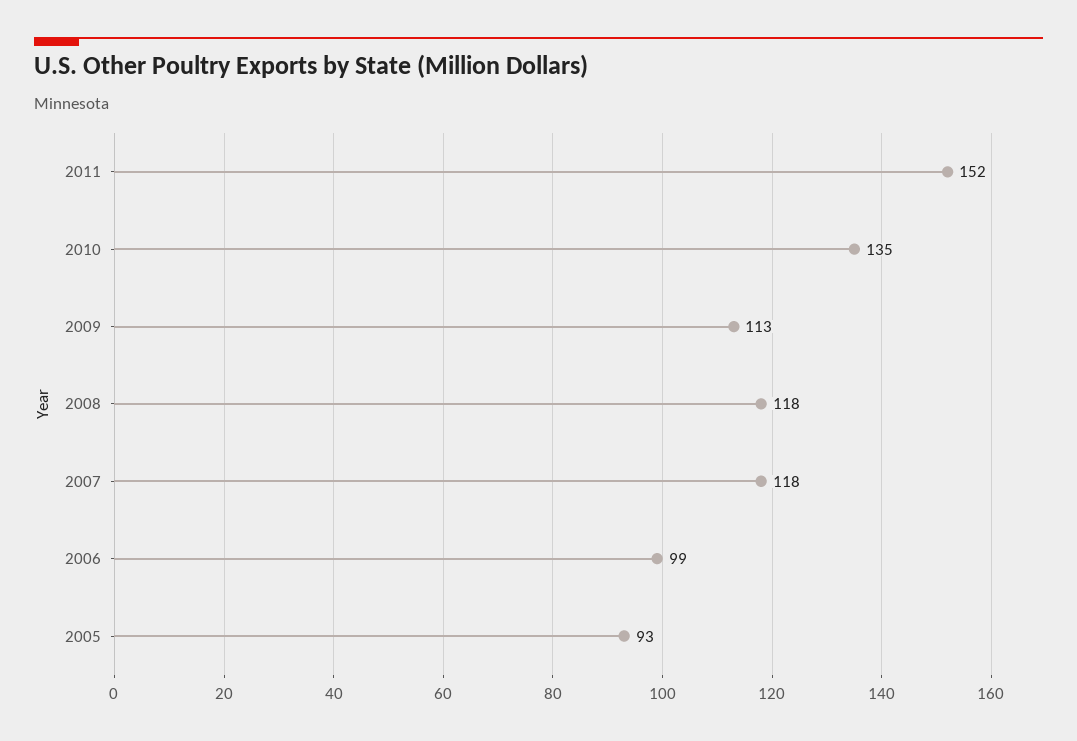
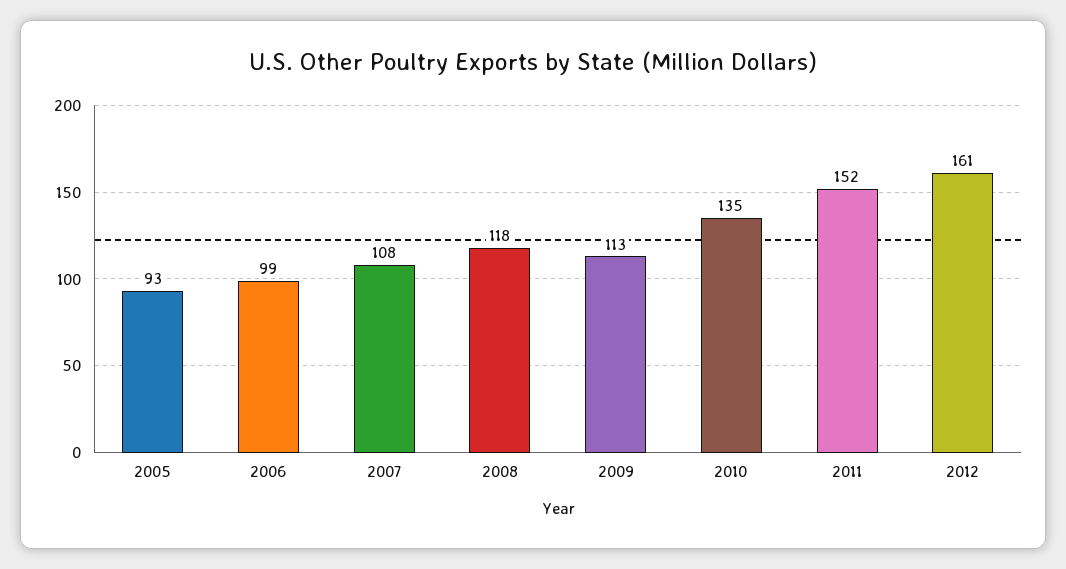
2007: 118 -> 108
2012: none -> 161

